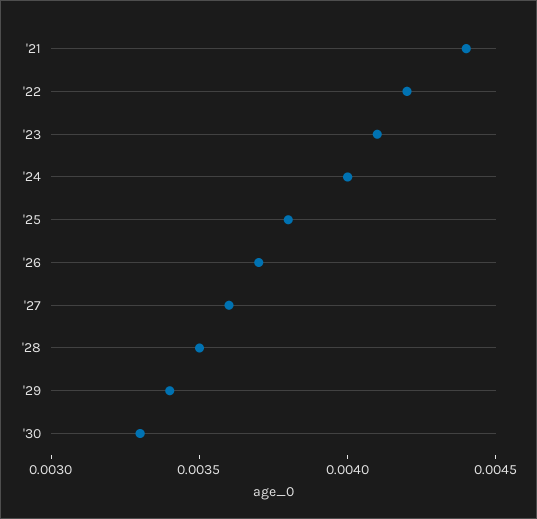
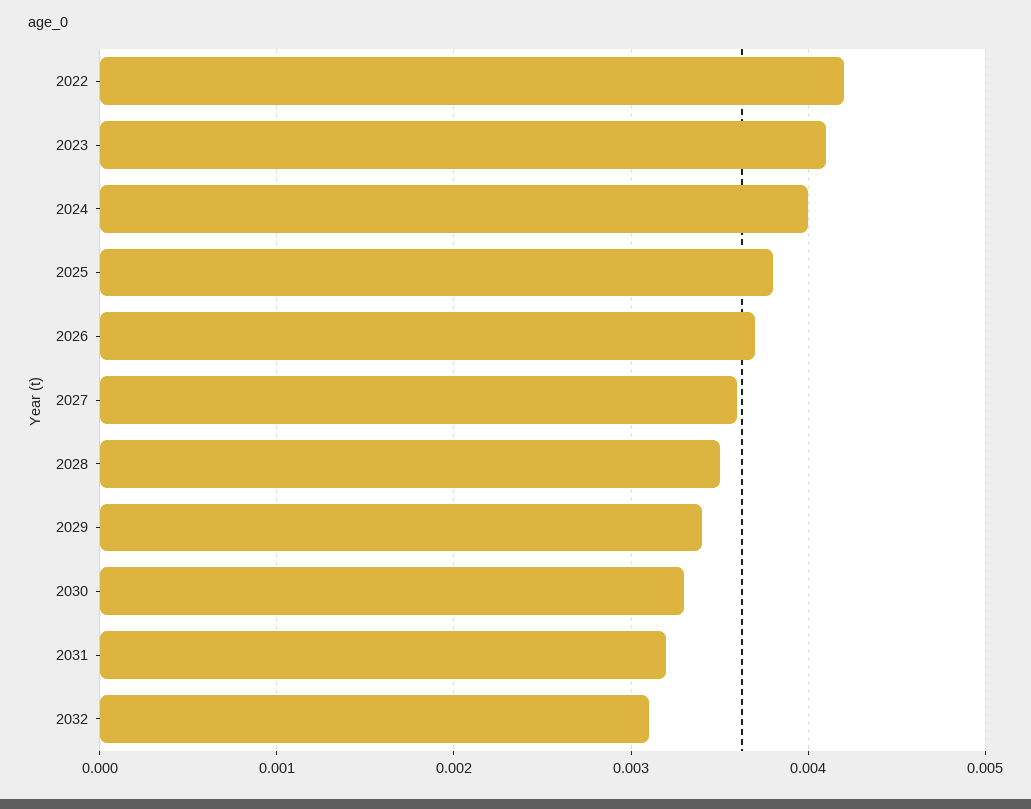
'21: 0.0044 -> none
2031: none -> 0.0032
2032: none -> 0.0031

